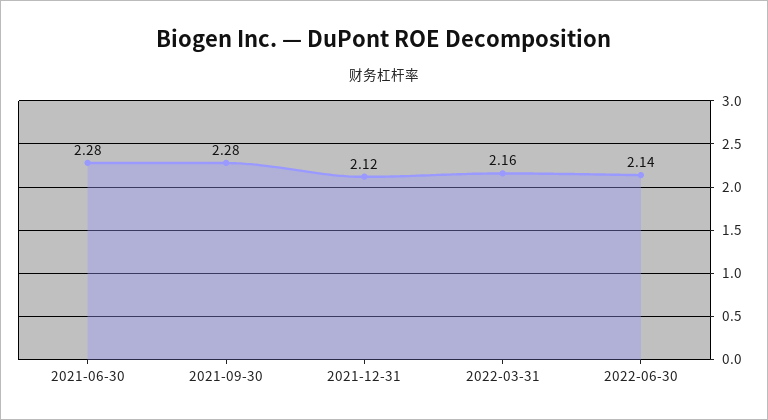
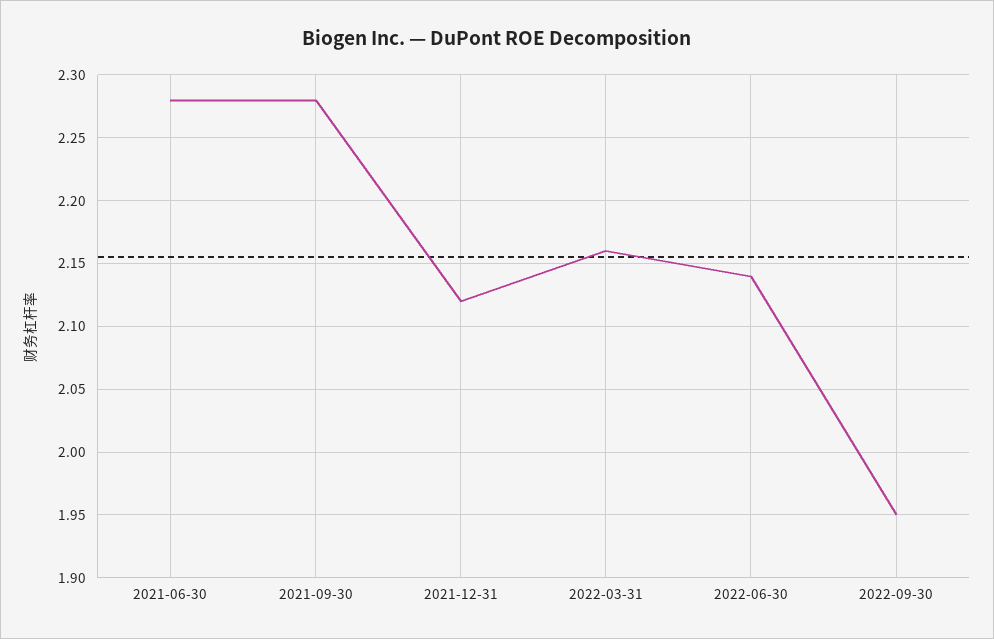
2022-09-30: none -> 1.95

